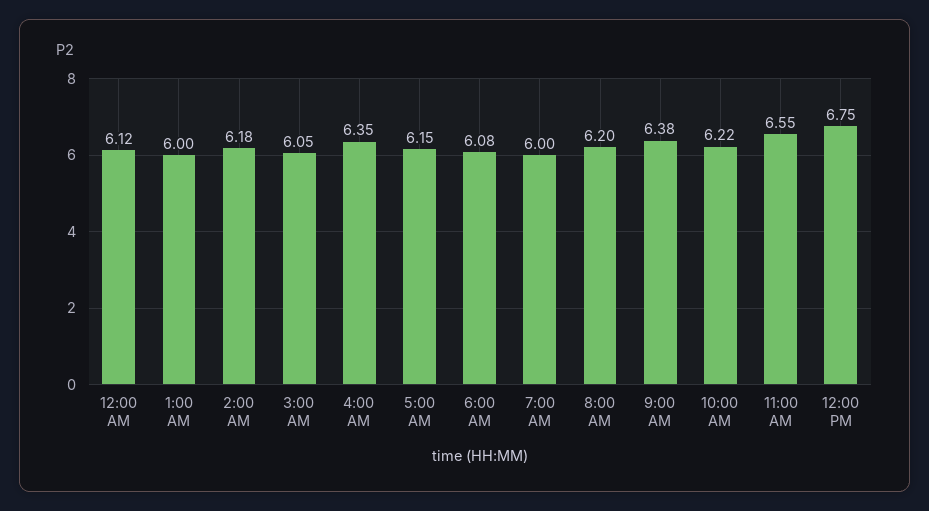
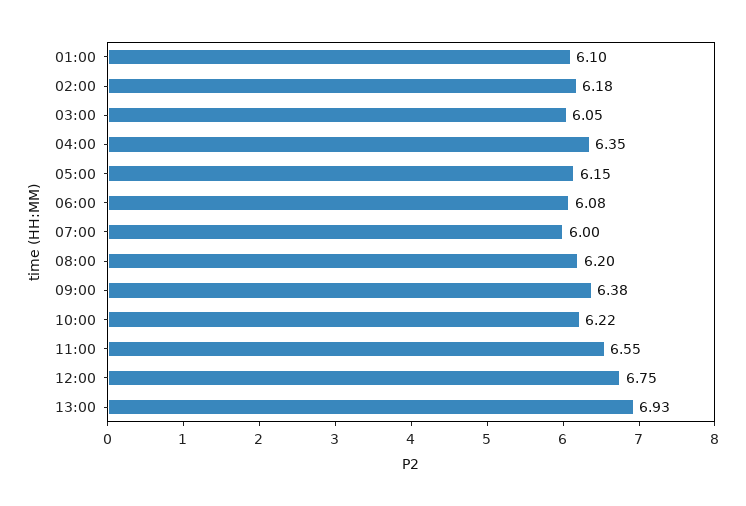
12:00 AM: 6.12 -> none
1:00 AM: 6 -> 6.1
13:00: none -> 6.93

